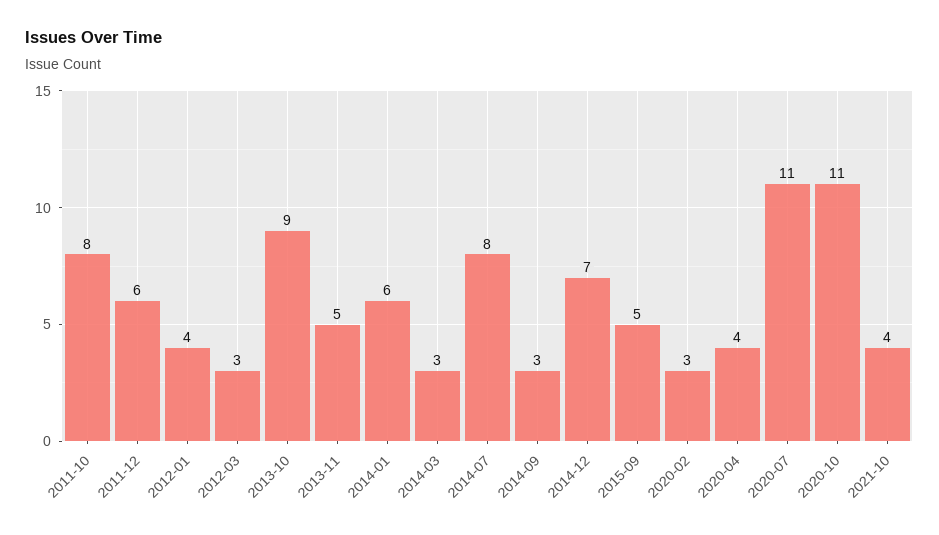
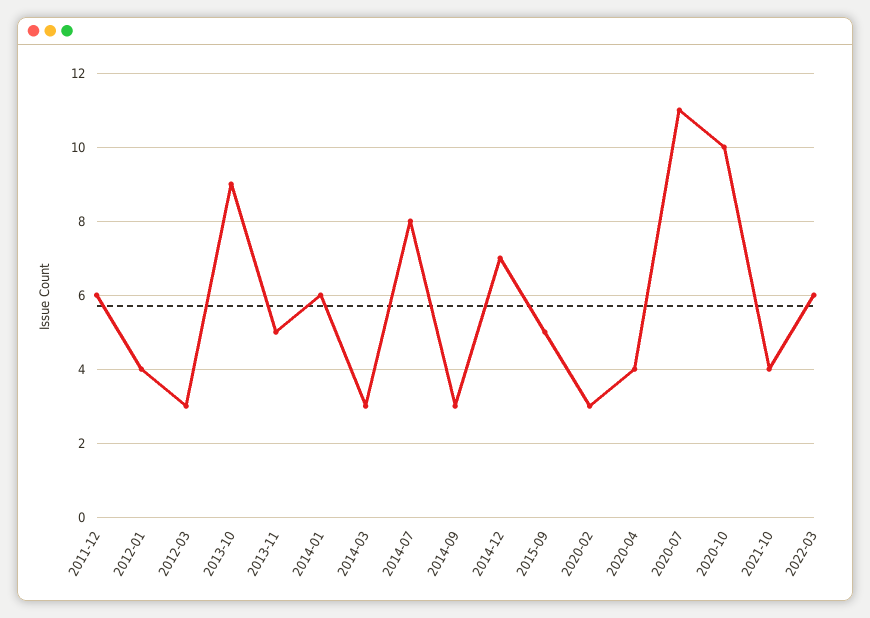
2011-10: 8 -> none
2020-10: 11 -> 10
2022-03: none -> 6

